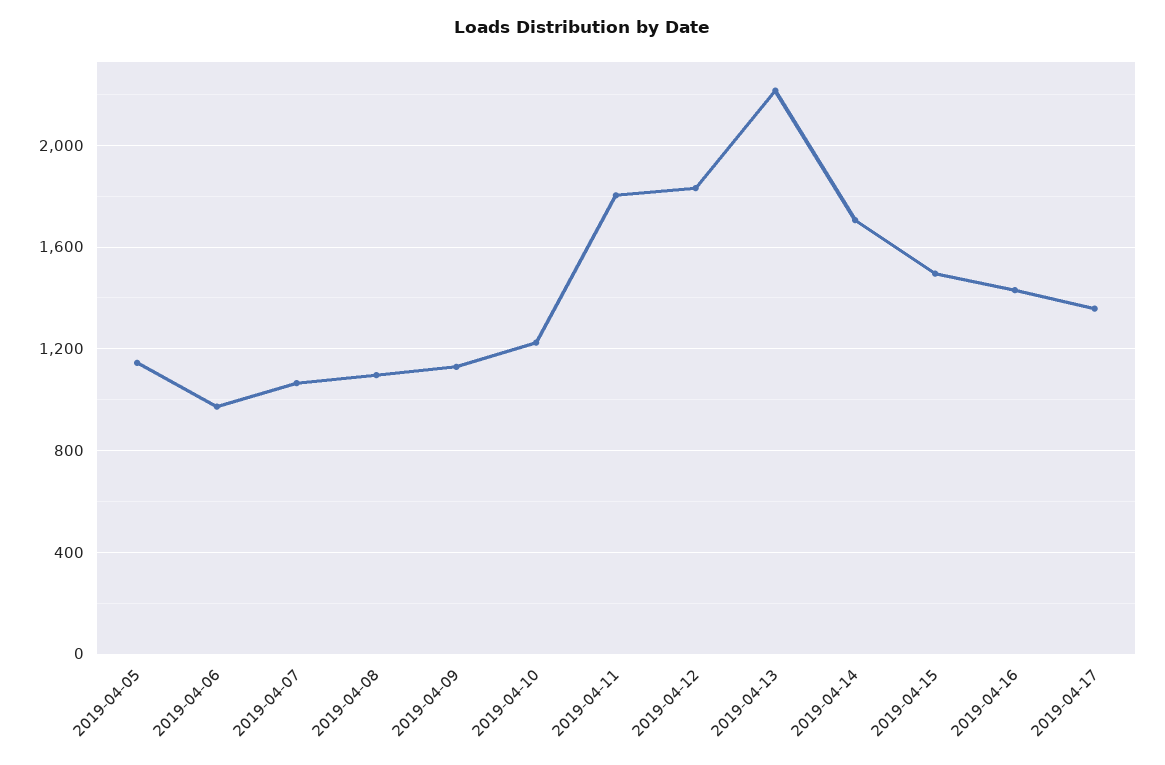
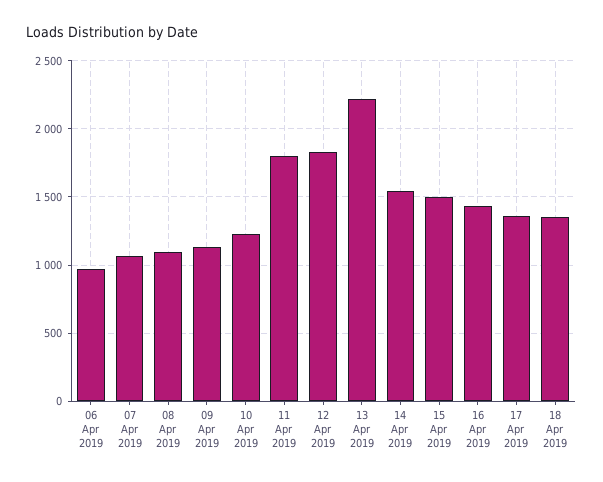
2019-04-05: 1150 -> none
2019-04-14: 1700 -> 1550
18 Apr 2019: none -> 1350

